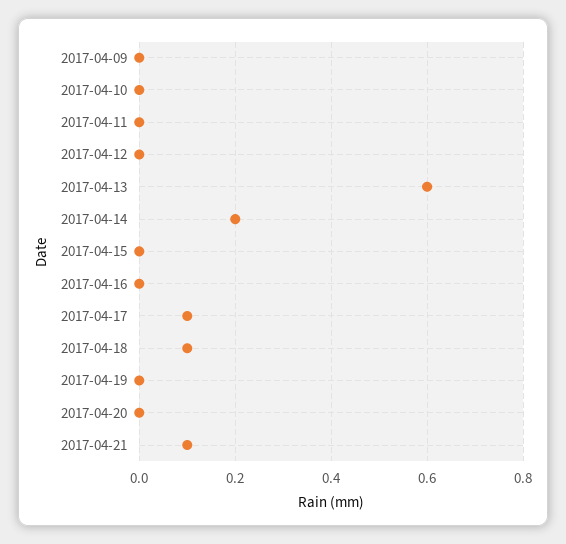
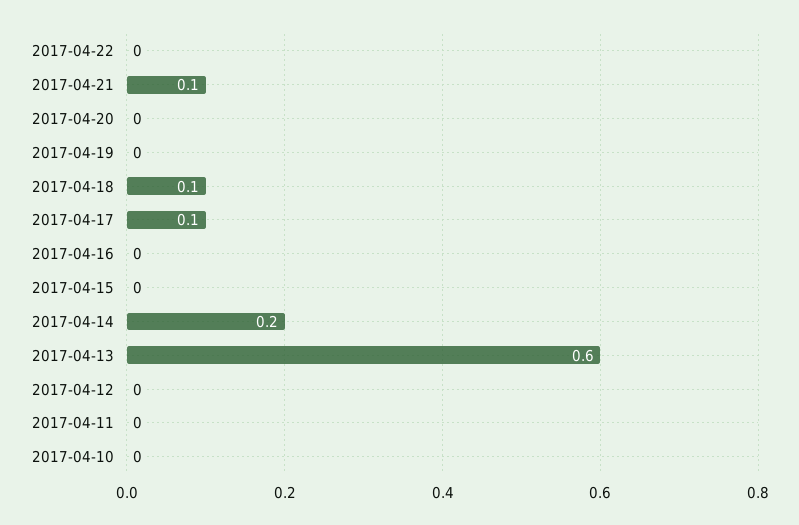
2017-04-09: 0 -> none
2017-04-22: none -> 0

